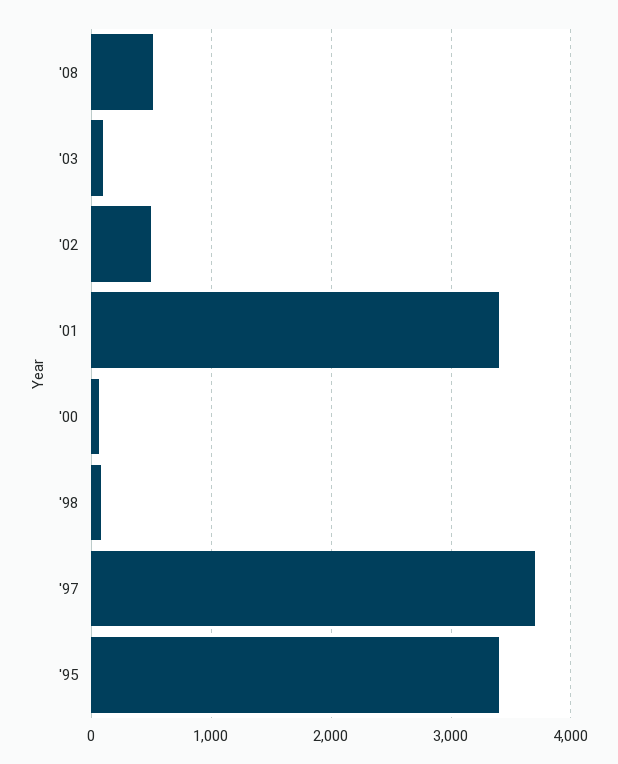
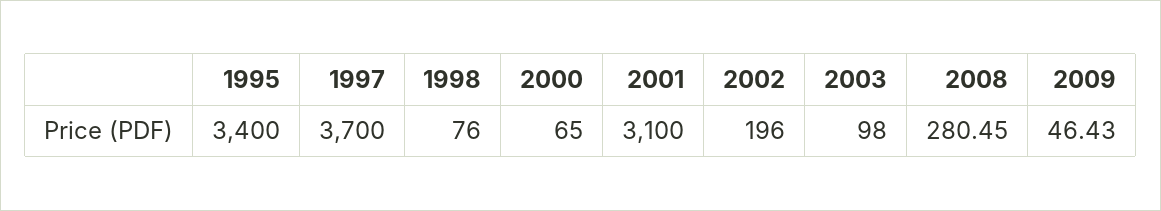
'08: 500 -> 280.45
'02: 500 -> 196
'01: 3400 -> 3100
2009: none -> 46.43

